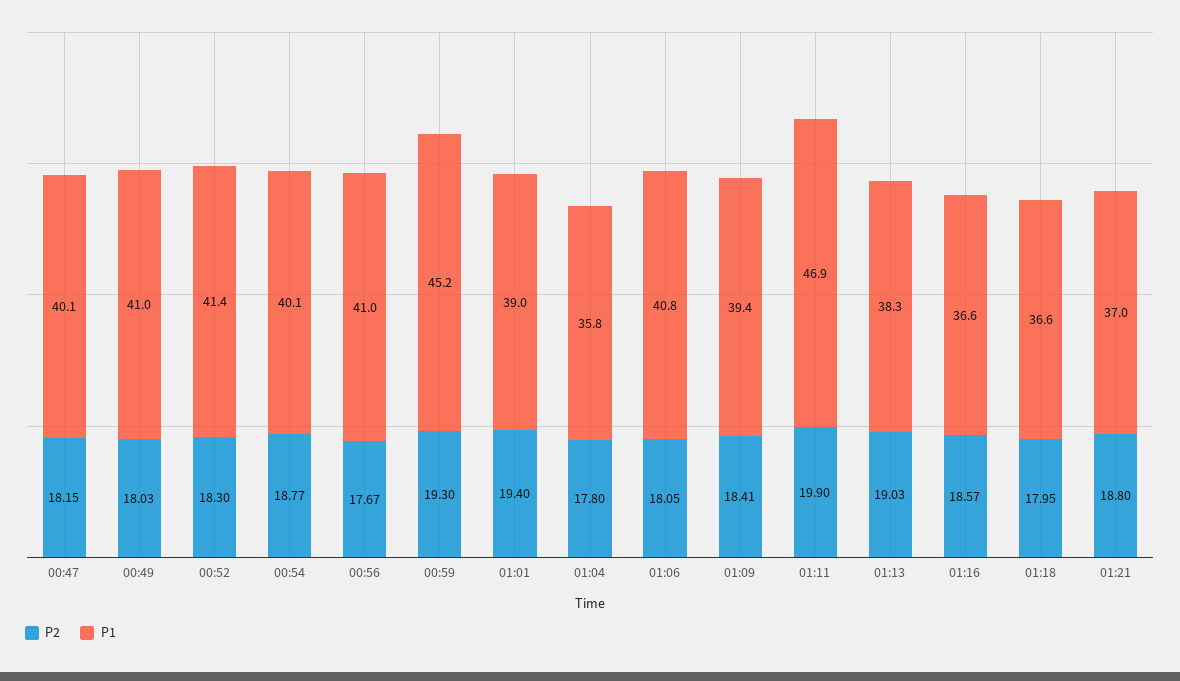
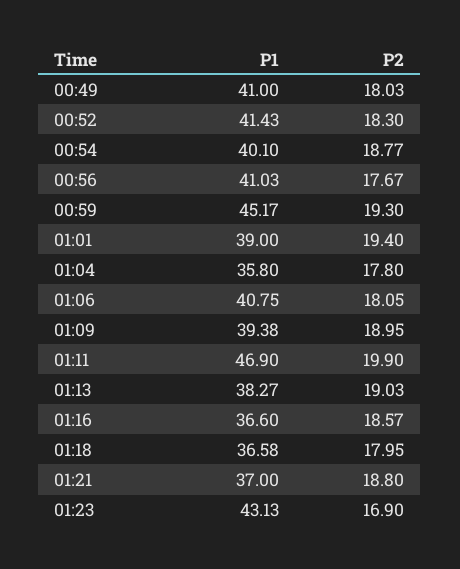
P2, 00:47: 18.15 -> none
P1, 00:47: 40.1 -> none
P2, 01:09: 18.41 -> 18.95
P1, 01:23: none -> 43.13
P2, 01:23: none -> 16.9

